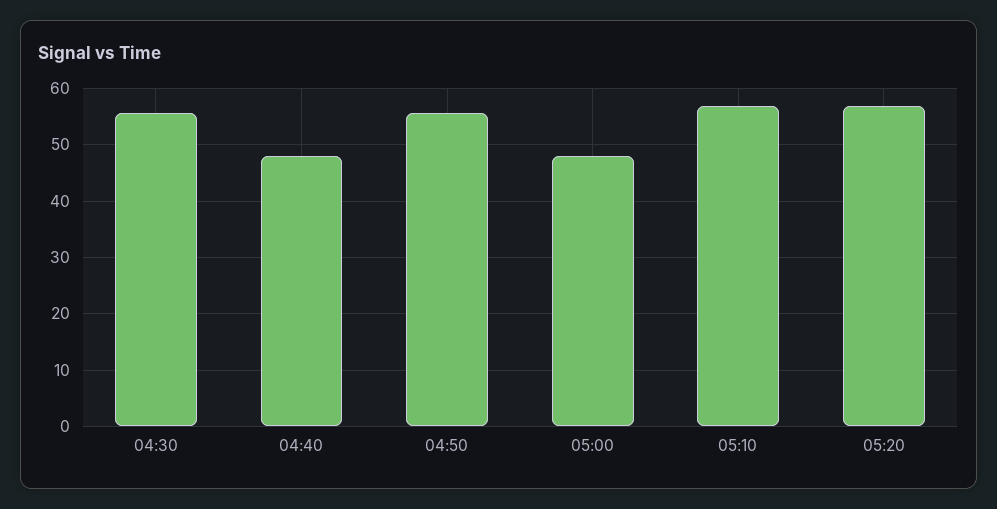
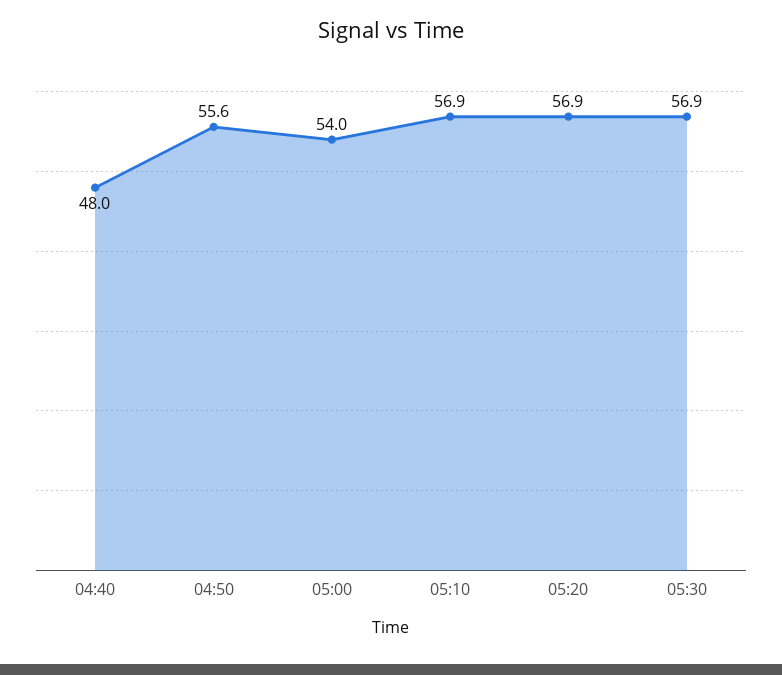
04:30: 56 -> none
05:00: 48 -> 54
05:30: none -> 56.9

